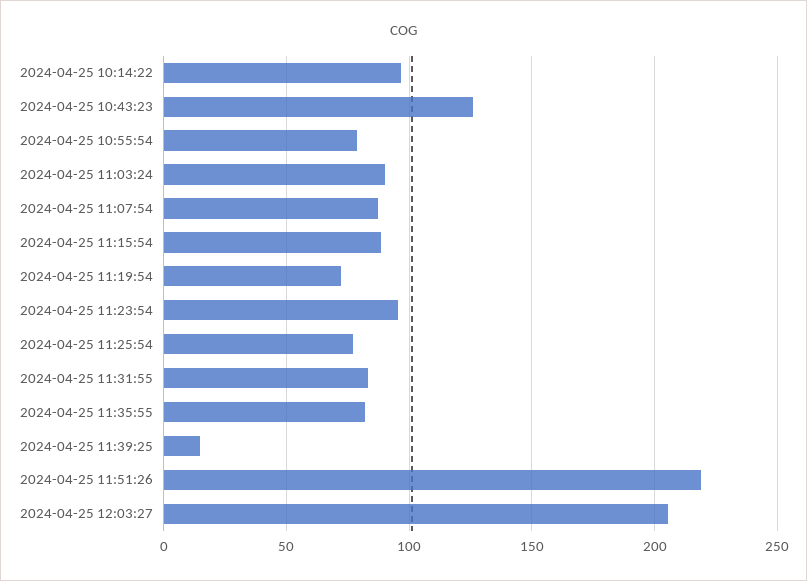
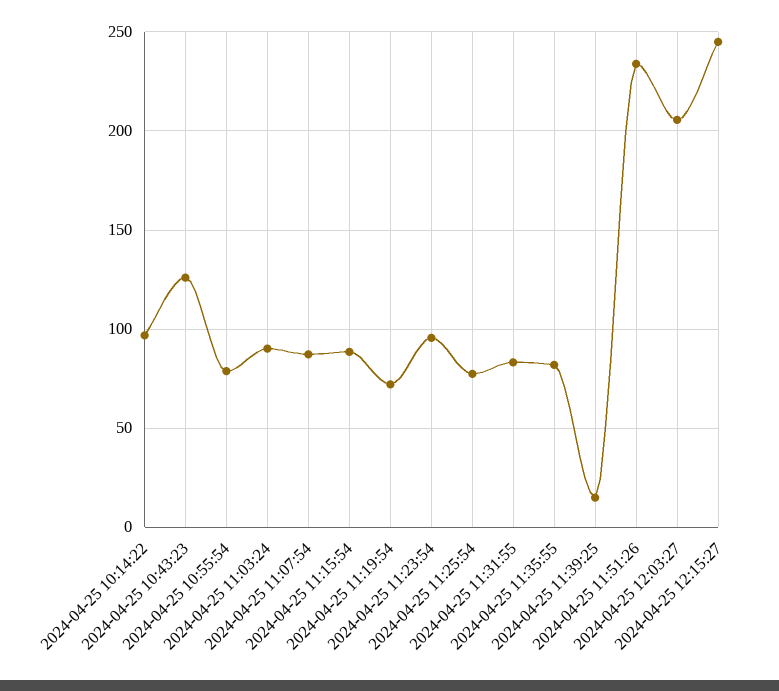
2024-04-25 11:51:26: 220 -> 235
2024-04-25 12:15:27: none -> 245

